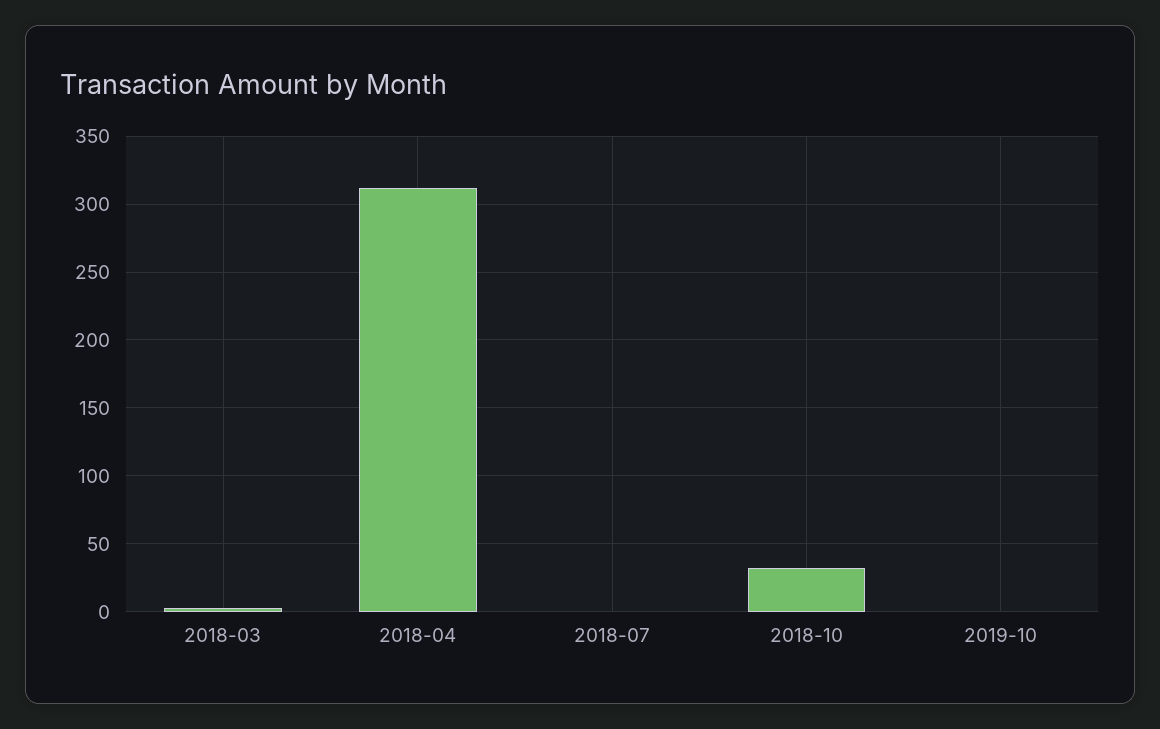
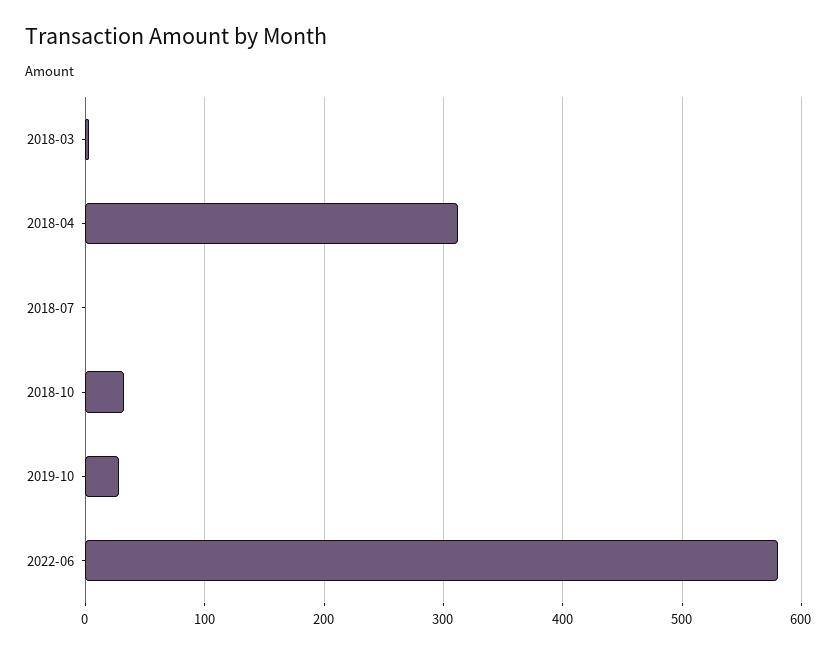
2019-10: 0 -> 30
2022-06: none -> 580

